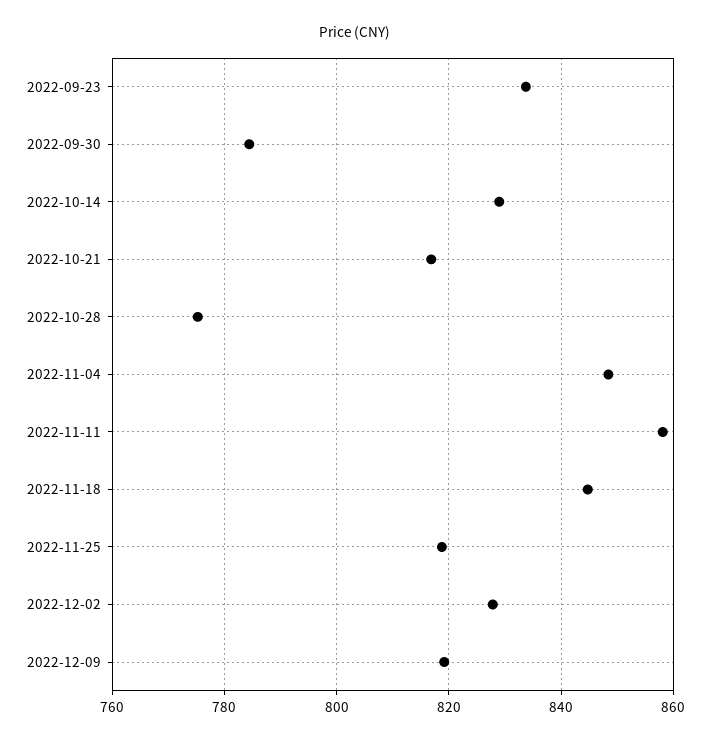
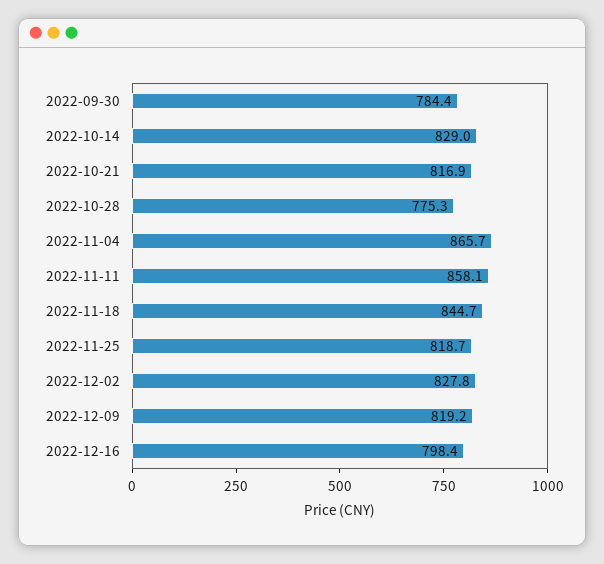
2022-09-23: 834 -> none
2022-11-04: 848 -> 865.7
2022-12-16: none -> 798.4

